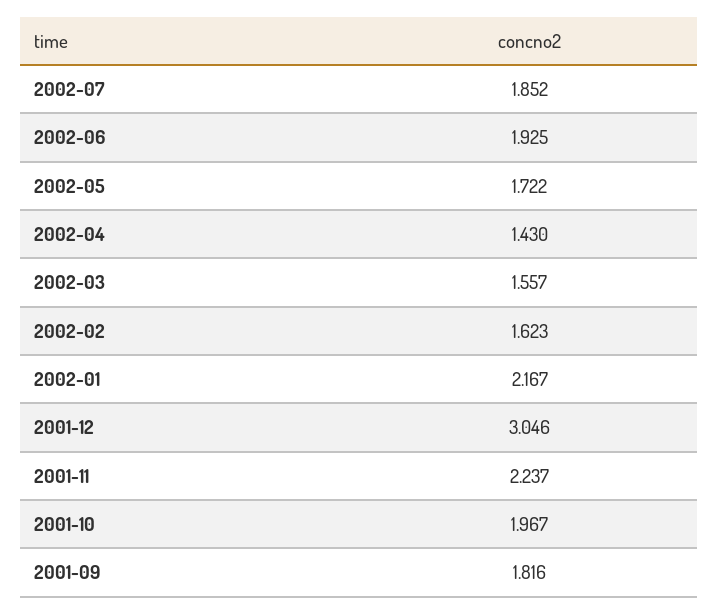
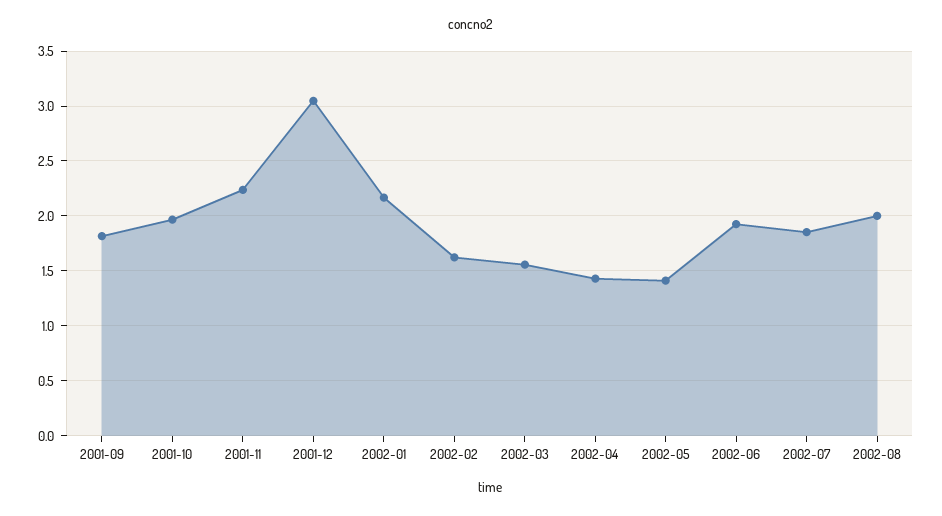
2002-05: 1.722 -> 1.4
2002-08: none -> 2

